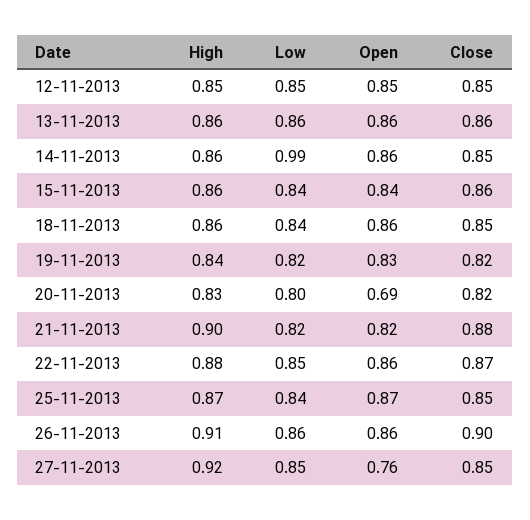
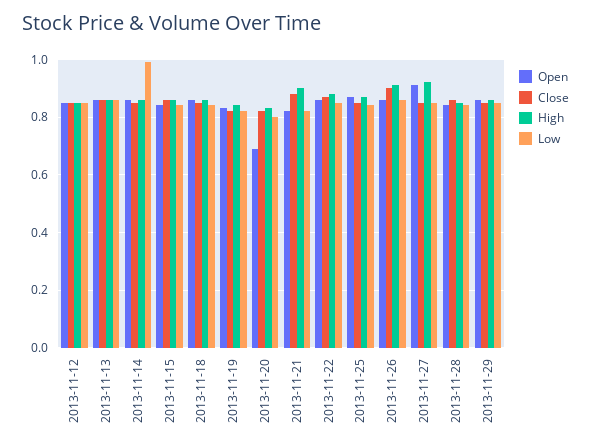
Open, 27-11-2013: 0.76 -> 0.9
Open, 2013-11-28: none -> 0.85
Close, 2013-11-28: none -> 0.85
High, 2013-11-28: none -> 0.85
Low, 2013-11-28: none -> 0.85
Open, 2013-11-29: none -> 0.85
Close, 2013-11-29: none -> 0.85
High, 2013-11-29: none -> 0.85
Low, 2013-11-29: none -> 0.85

